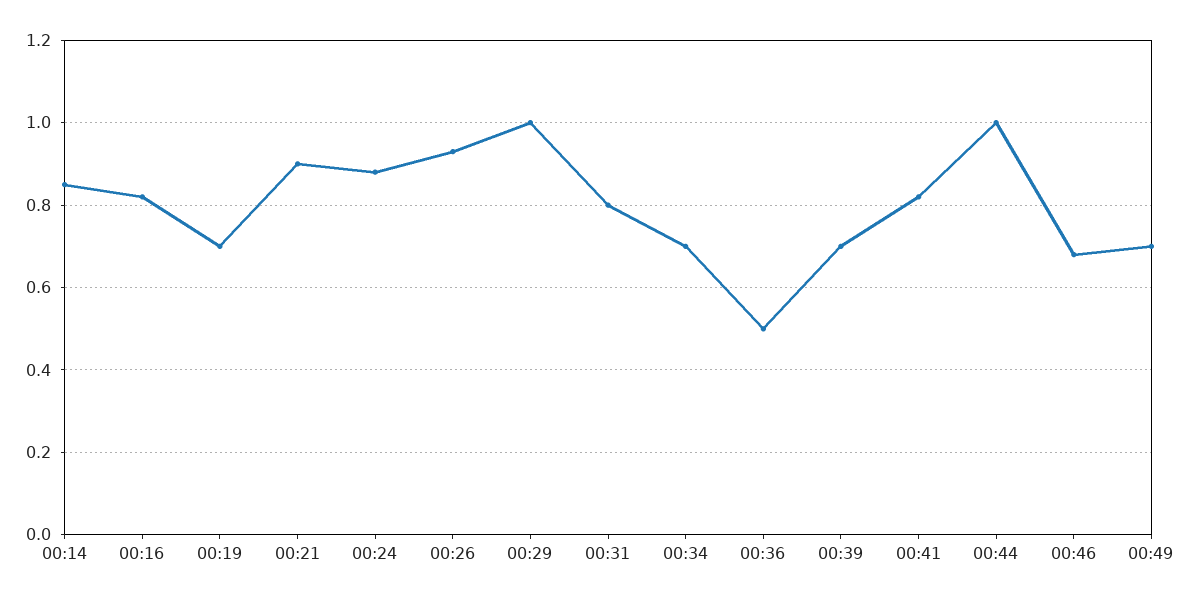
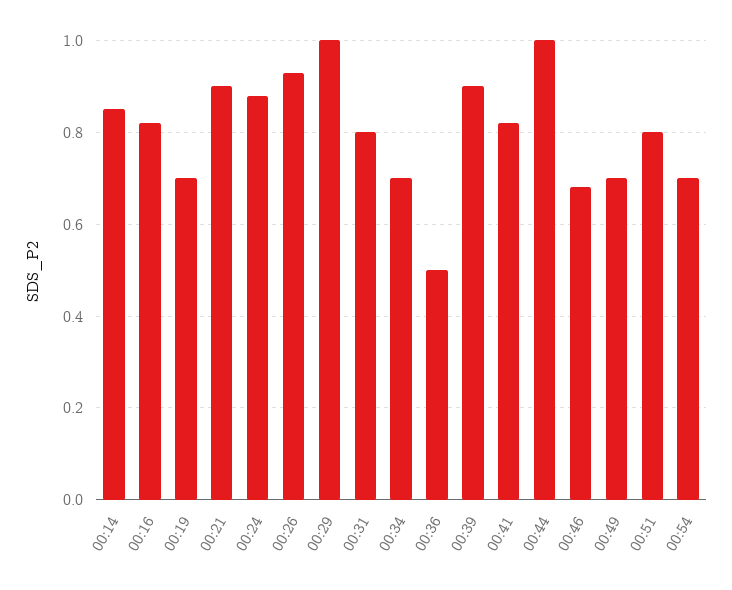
00:39: 0.7 -> 0.9
00:51: none -> 0.8
00:54: none -> 0.7

